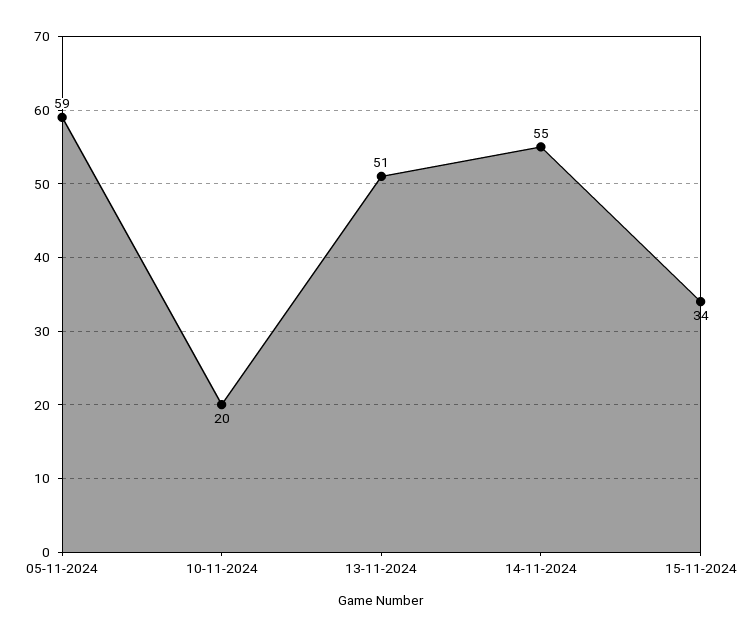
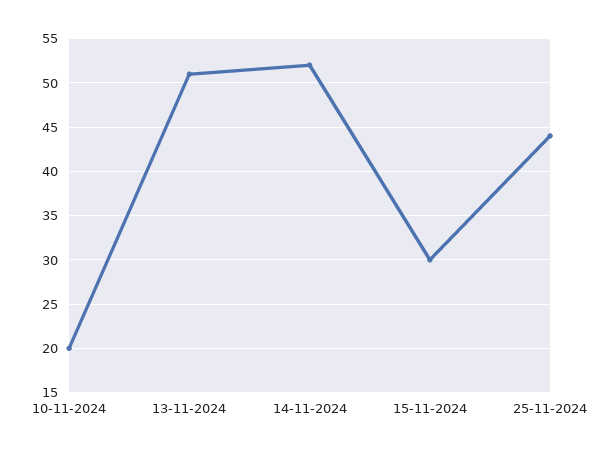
05-11-2024: 59 -> none
14-11-2024: 55 -> 52
15-11-2024: 34 -> 30
25-11-2024: none -> 44

